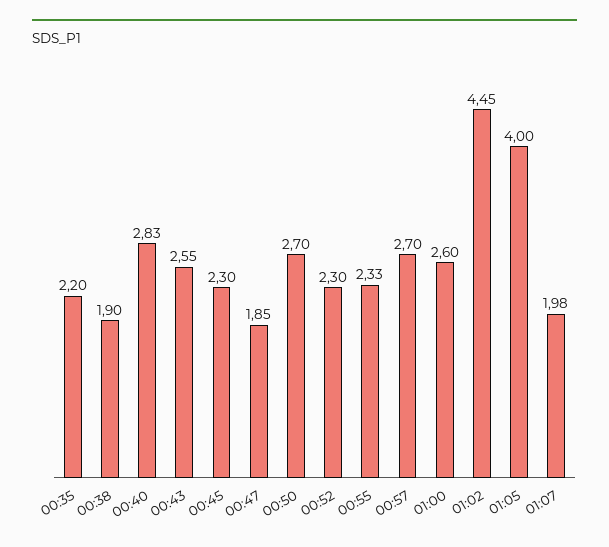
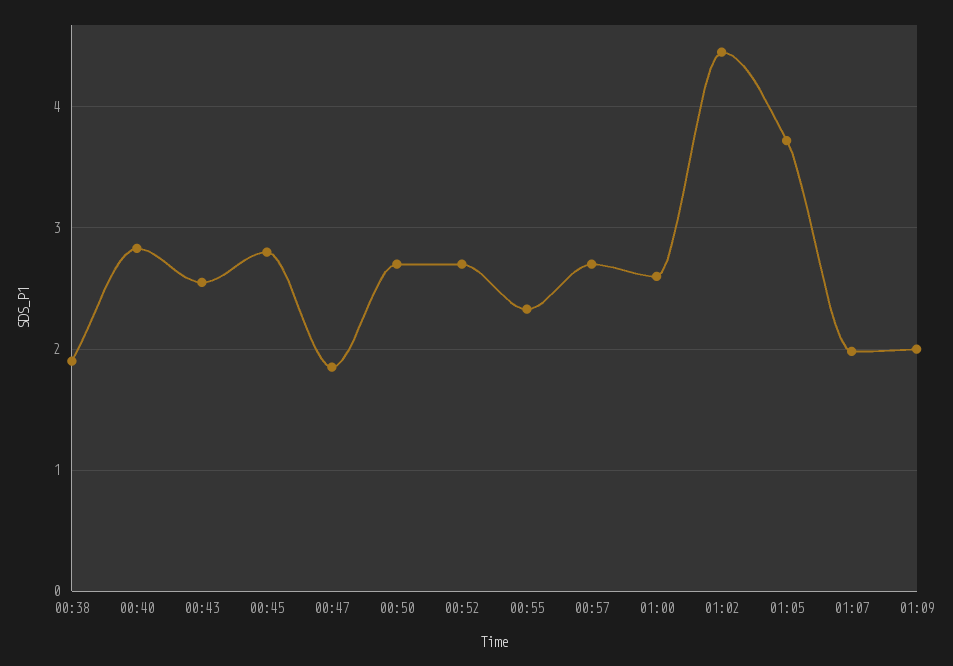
00:35: 2.2 -> none
00:45: 2.3 -> 2.8
00:52: 2.3 -> 2.7
01:05: 4 -> 3.7
01:09: none -> 2

